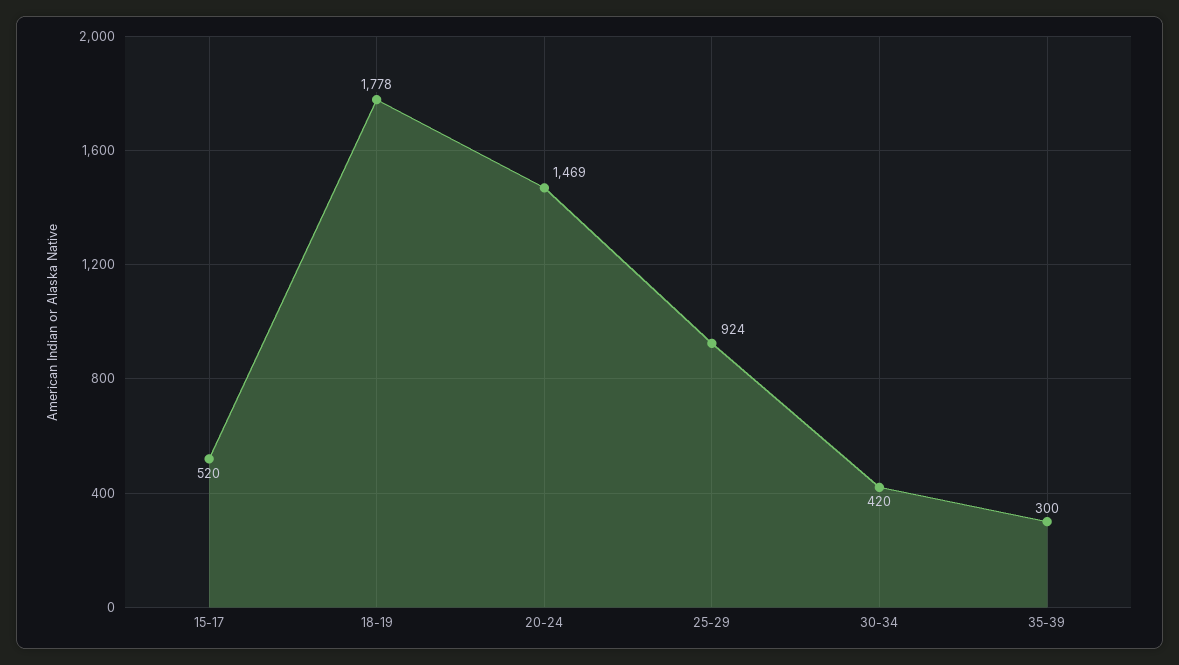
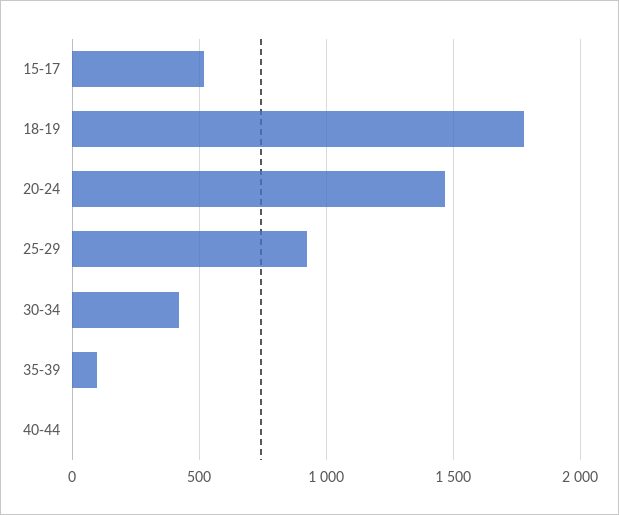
35-39: 300 -> 100
40-44: none -> 0

